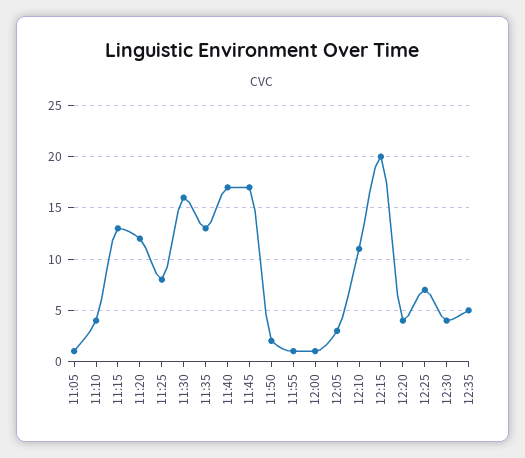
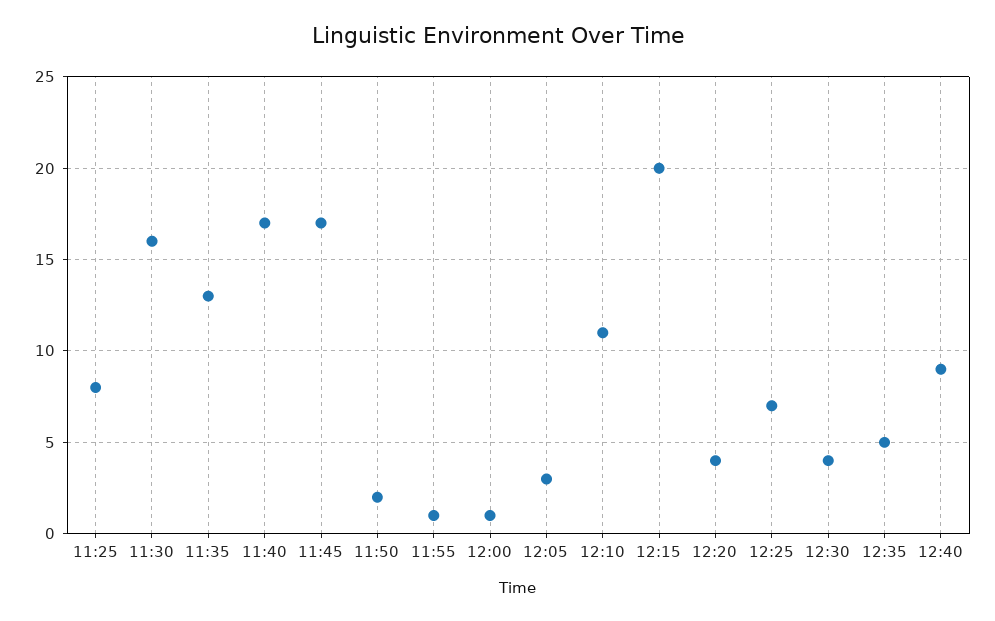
11:05: 1 -> none
11:10: 4 -> none
11:15: 13 -> none
11:20: 12 -> none
12:40: none -> 9

